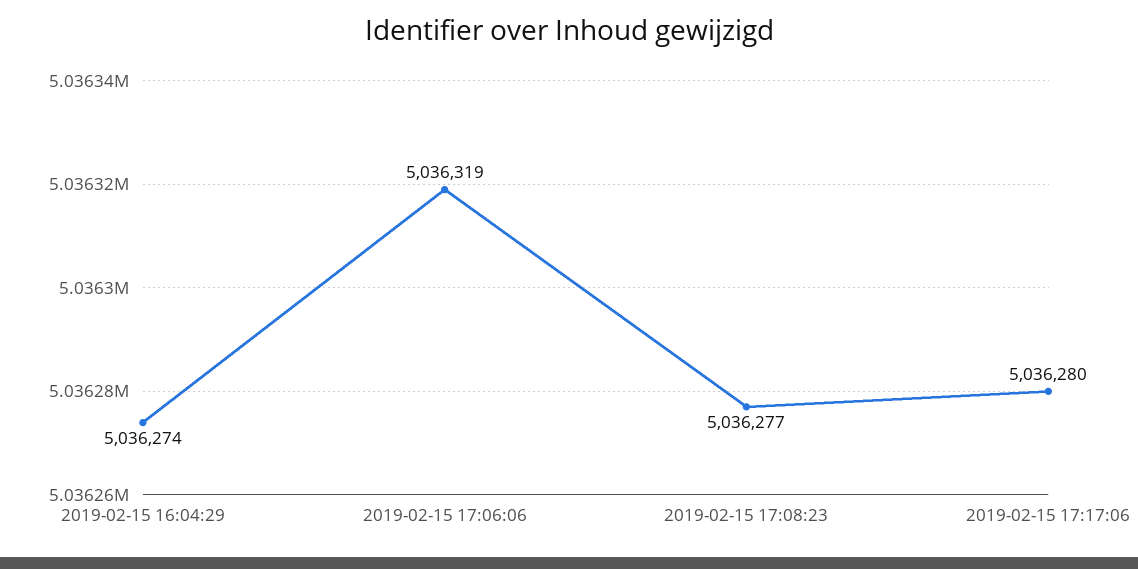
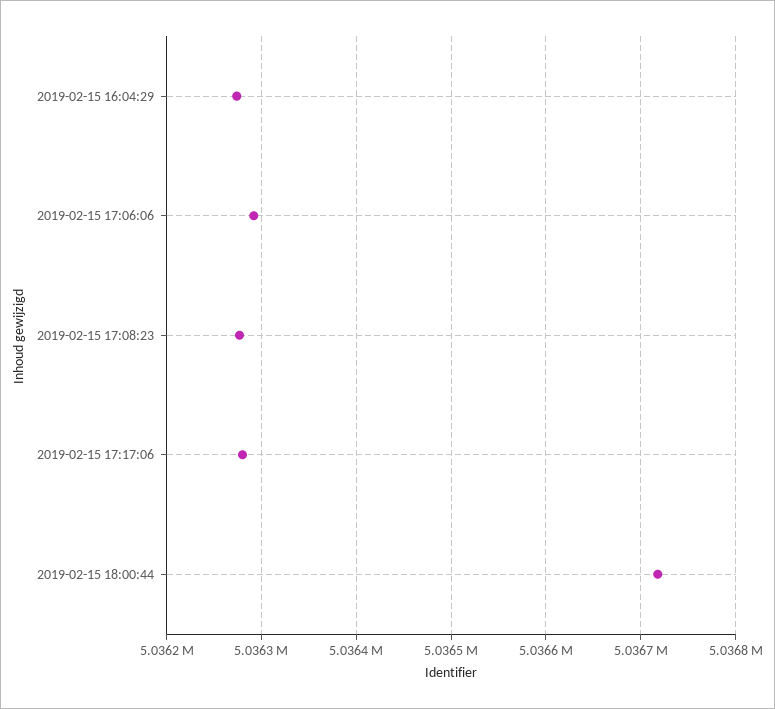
2019-02-15 17:06:06: 5036319 -> 5036290
2019-02-15 18:00:44: none -> 5036720

